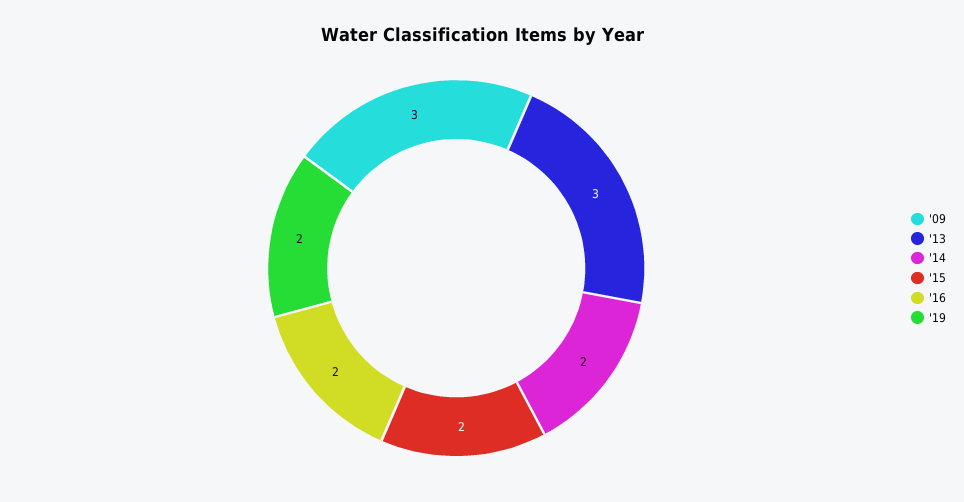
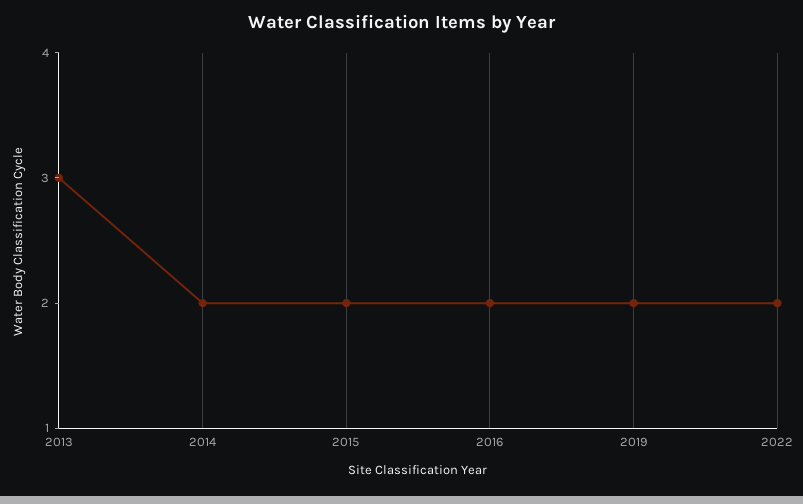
'09: 3 -> none
2022: none -> 2

